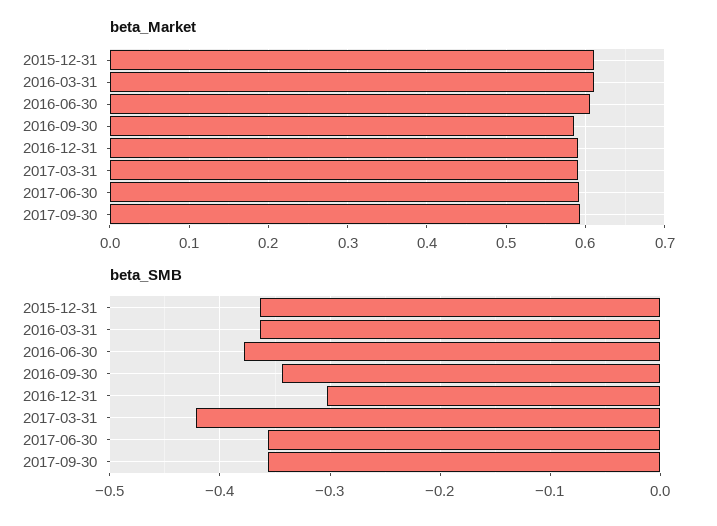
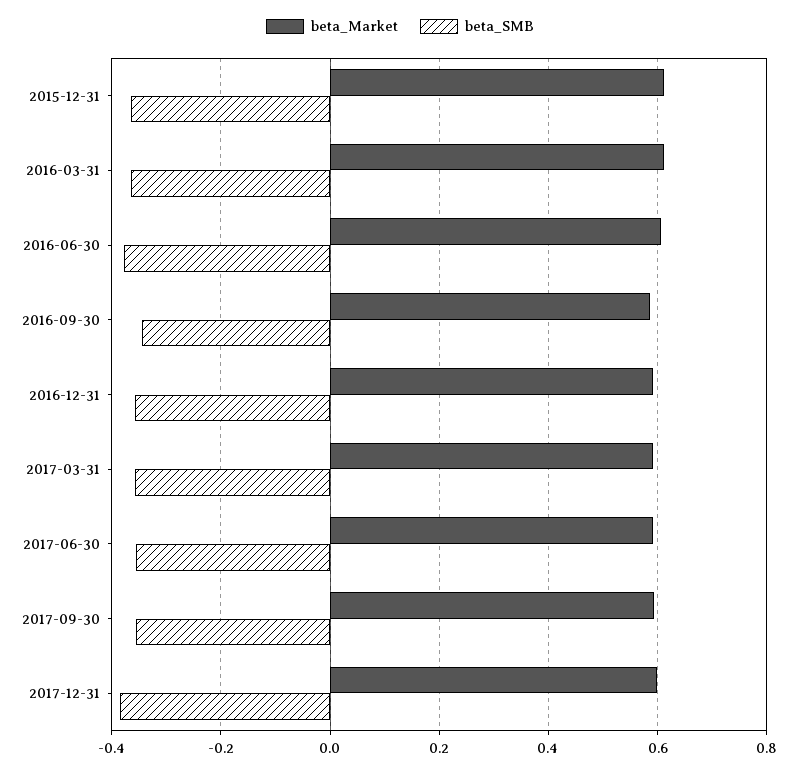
beta_SMB, 2016-12-31: -0.3 -> -0.36
beta_SMB, 2017-03-31: -0.42 -> -0.36
beta_Market, 2017-12-31: none -> 0.6
beta_SMB, 2017-12-31: none -> -0.38

